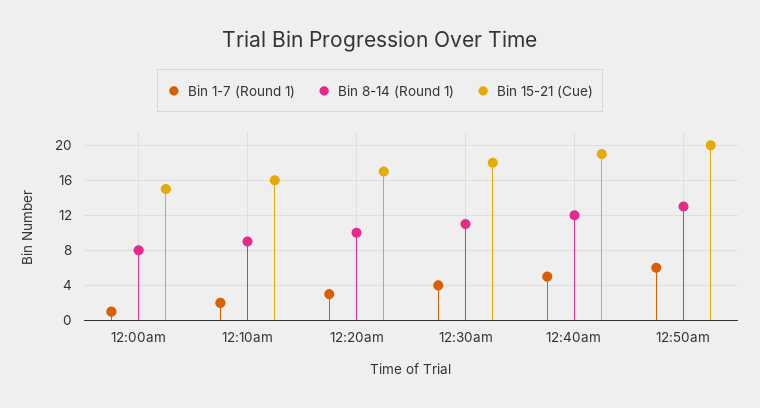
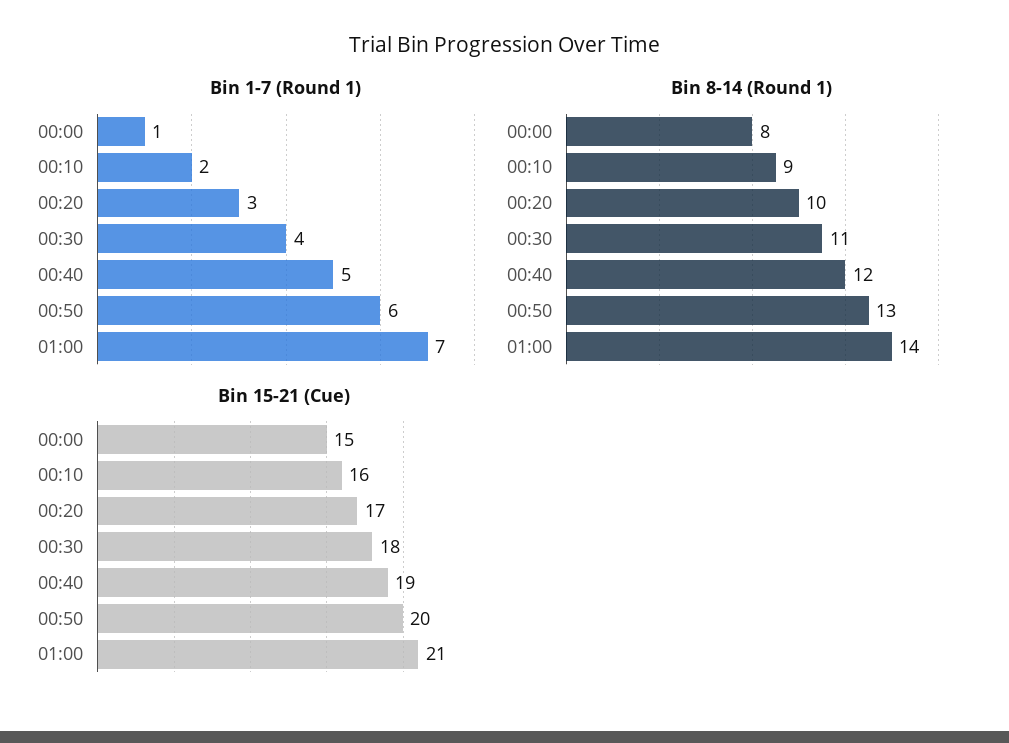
Bin 1-7 (Round 1), 01:00: none -> 7
Bin 8-14 (Round 1), 01:00: none -> 14
Bin 15-21 (Cue), 01:00: none -> 21

